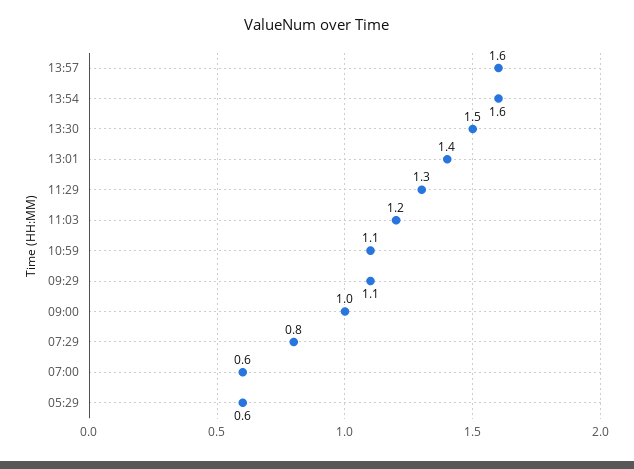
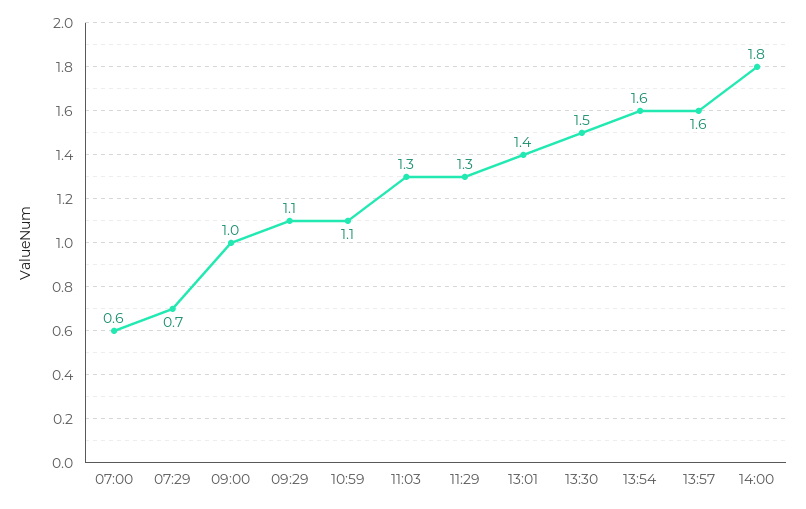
11:03: 1.2 -> 1.3
07:29: 0.8 -> 0.7
05:29: 0.6 -> none
14:00: none -> 1.8

